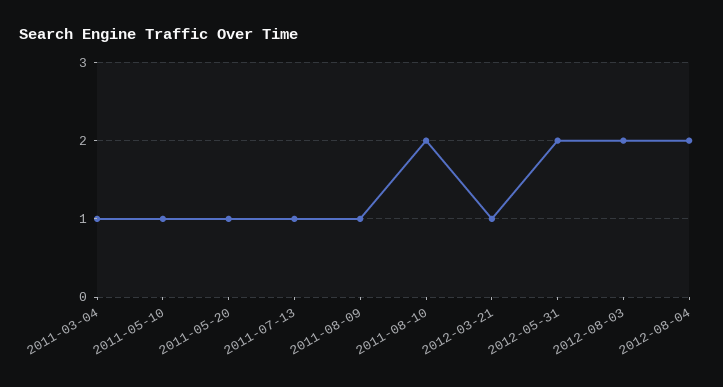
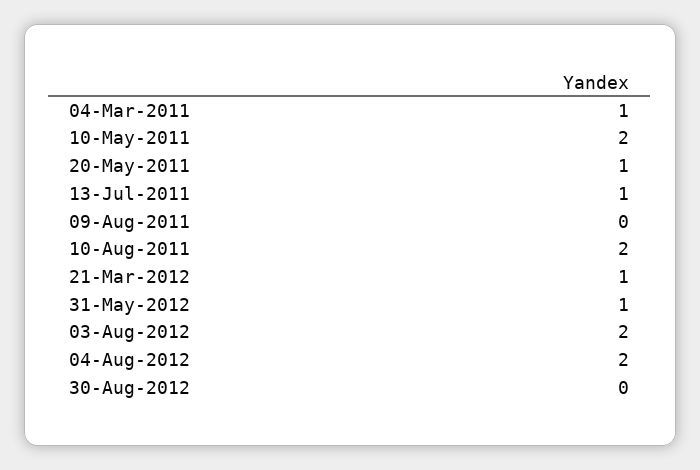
2011-05-10: 1 -> 2
2011-08-09: 1 -> 0
2012-05-31: 2 -> 1
30-Aug-2012: none -> 0

